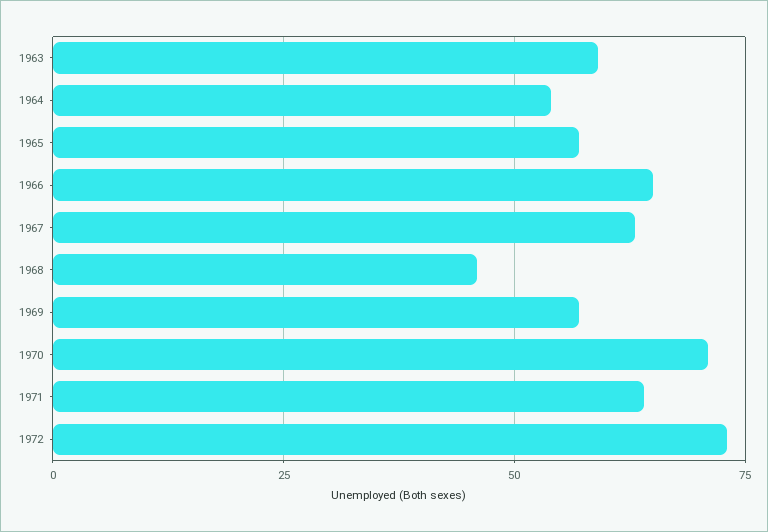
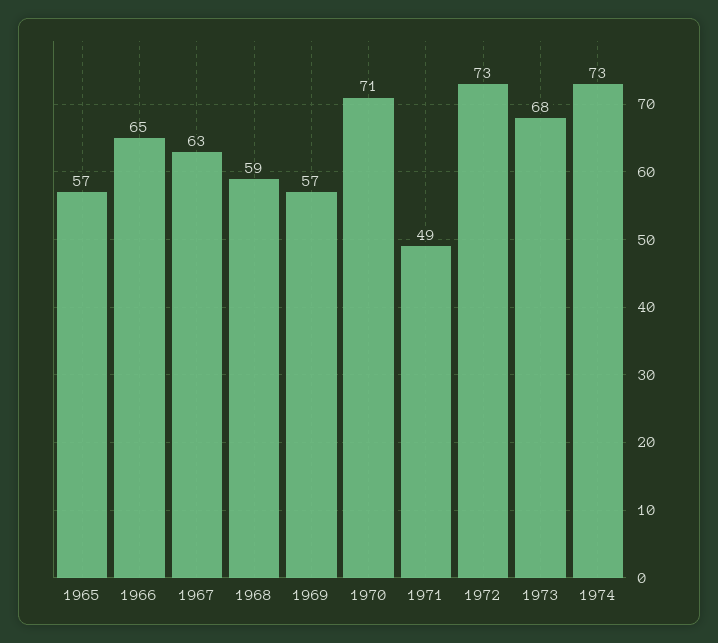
1963: 60 -> none
1964: 55 -> none
1968: 45 -> 59
1971: 65 -> 49
1973: none -> 68
1974: none -> 73

